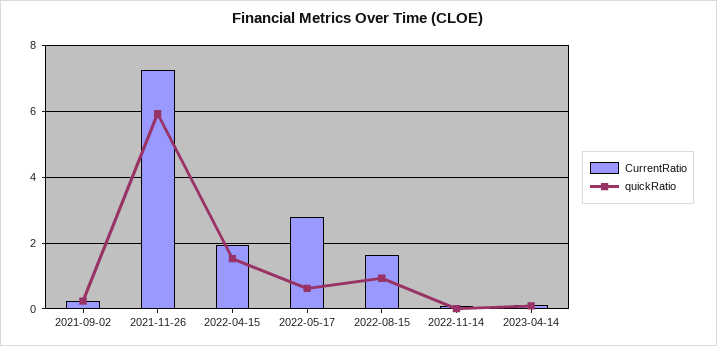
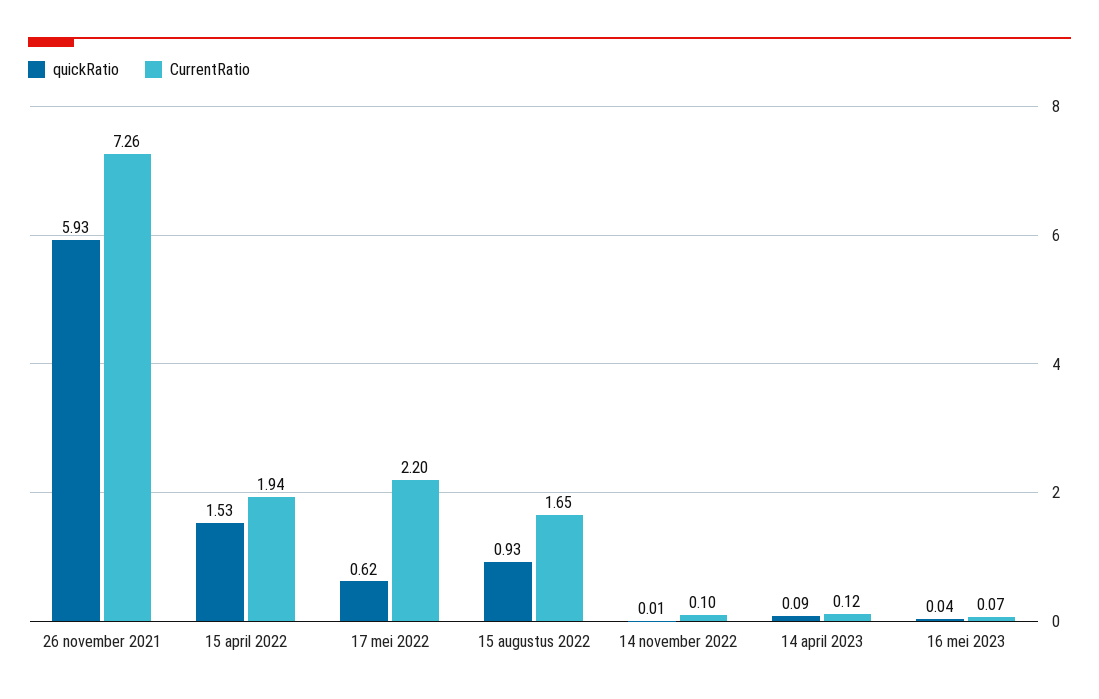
CurrentRatio, 2021-09-02: 0.2 -> none
quickRatio, 2021-09-02: 0.2 -> none
CurrentRatio, 2022-05-17: 2.8 -> 2.2
quickRatio, 16 mei 2023: none -> 0.04
CurrentRatio, 16 mei 2023: none -> 0.07

